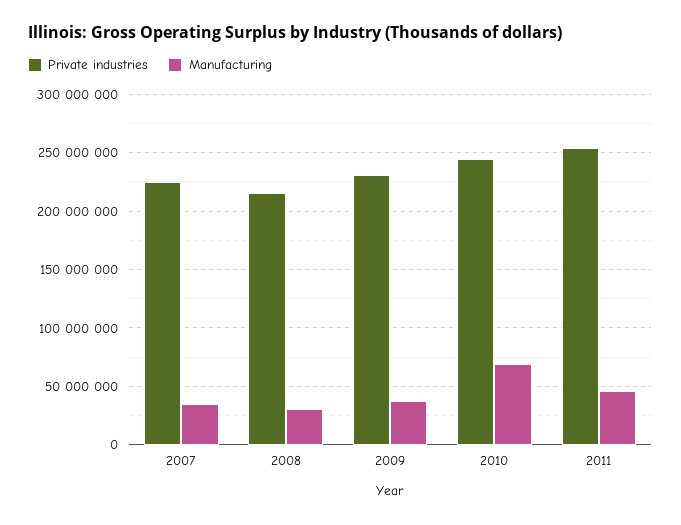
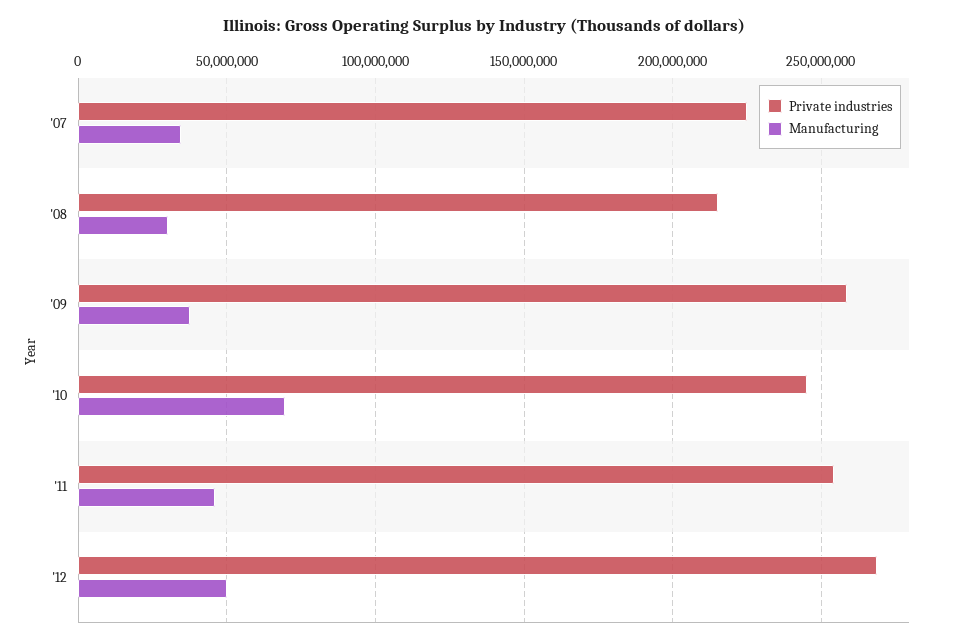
Private industries, 2009: 230000000 -> 260000000
Private industries, '12: none -> 270000000
Manufacturing, '12: none -> 50000000

